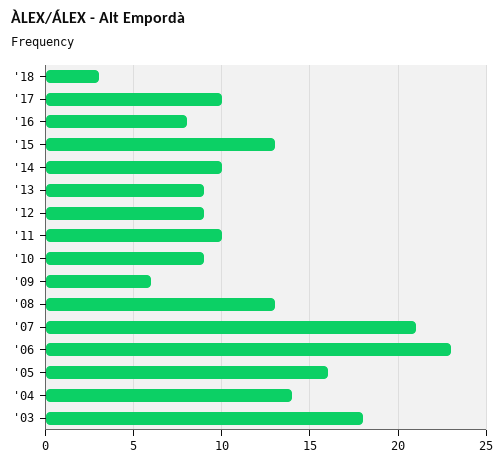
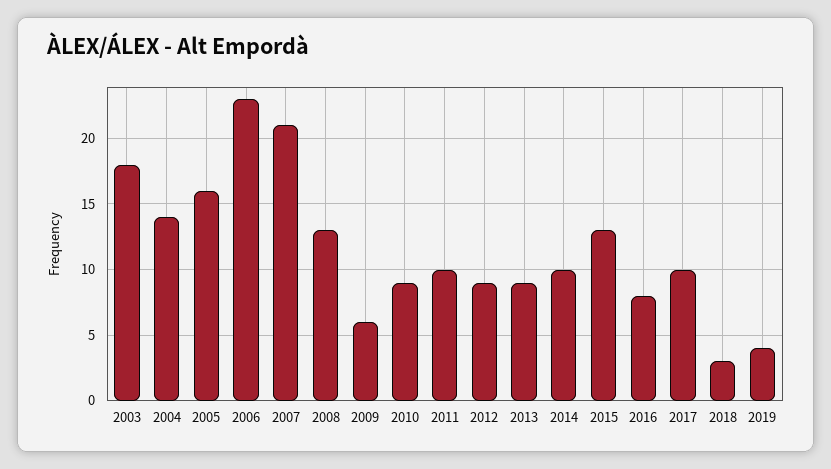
2019: none -> 4

